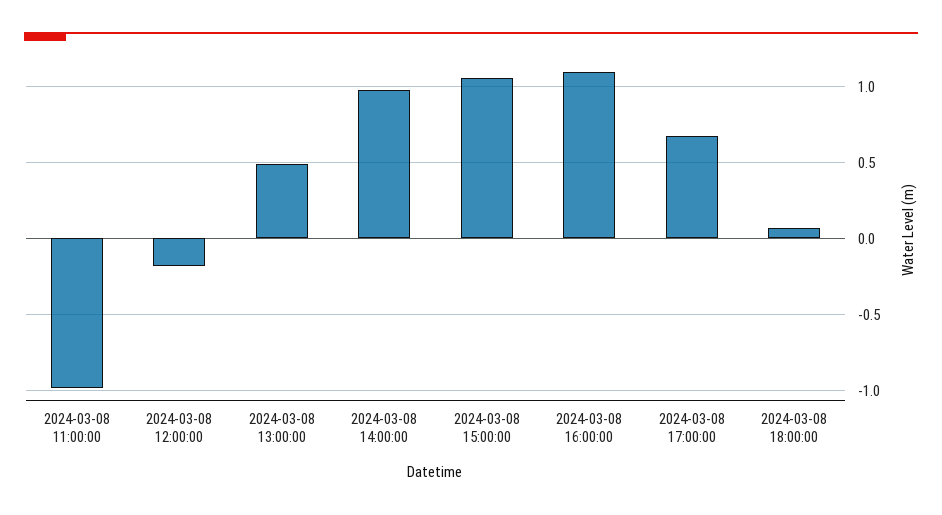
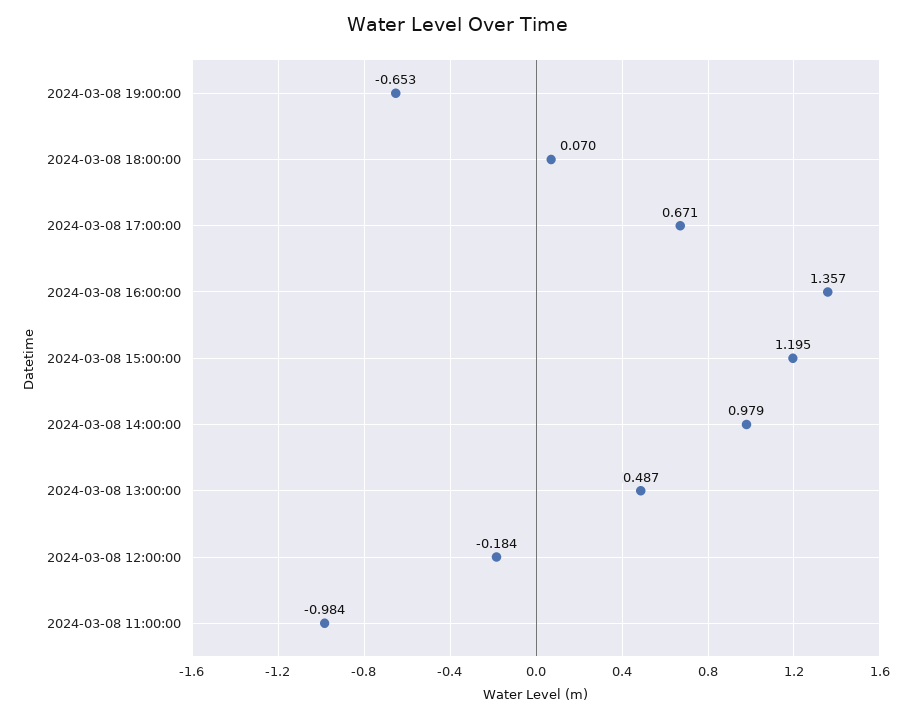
2024-03-08 15:00:00: 1.05 -> 1.195
2024-03-08 16:00:00: 1.1 -> 1.357
2024-03-08 19:00:00: none -> -0.653

